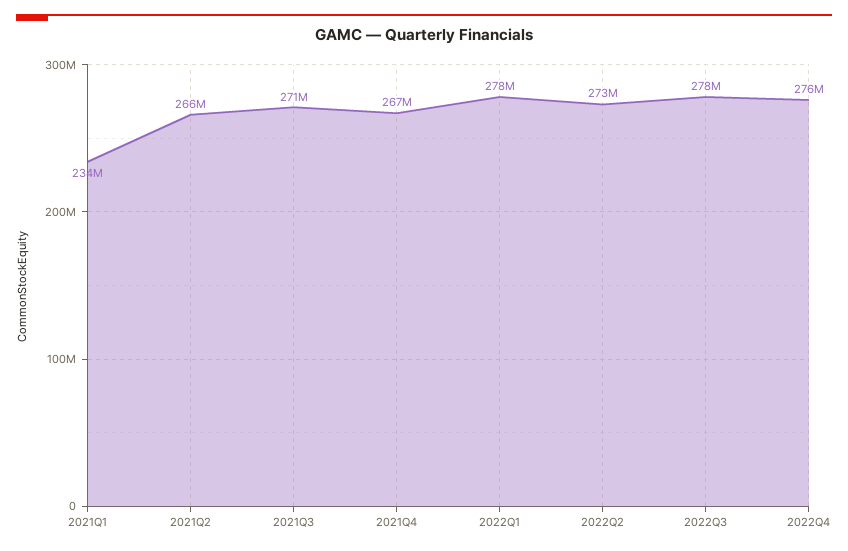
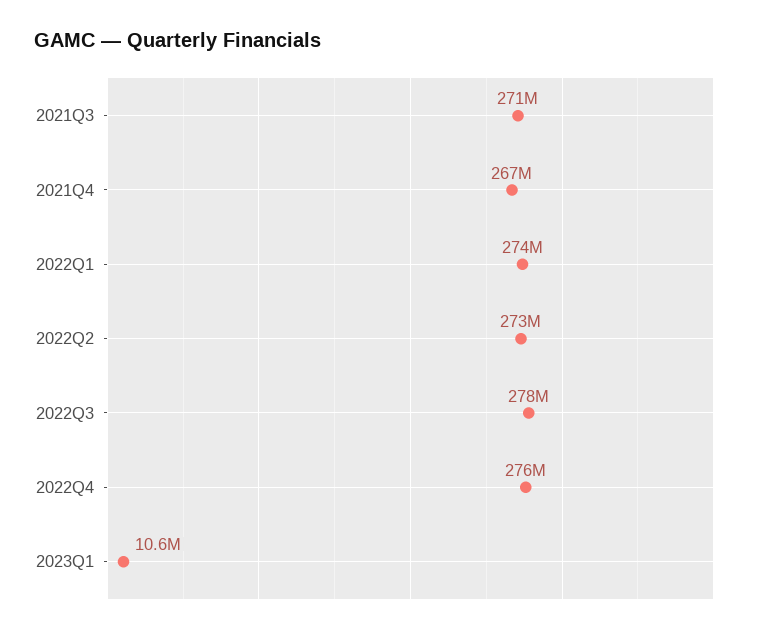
2021Q1: 234000000 -> none
2021Q2: 266000000 -> none
2022Q1: 278000000 -> 274000000
2023Q1: none -> 10600000

